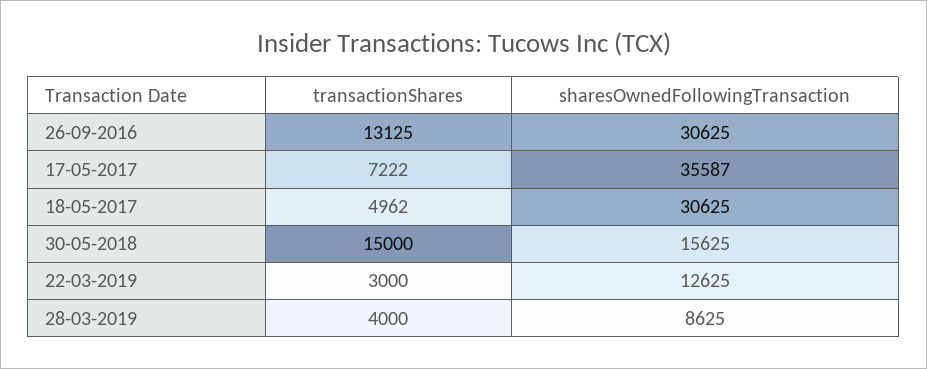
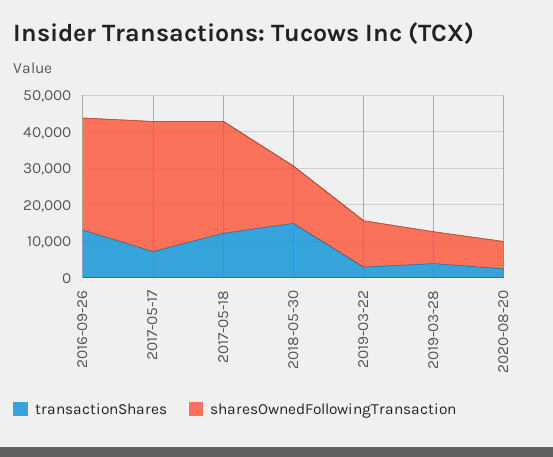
transactionShares, 18-05-2017: 4962 -> 12500
transactionShares, 2020-08-20: none -> 2500
sharesOwnedFollowingTransaction, 2020-08-20: none -> 7500

